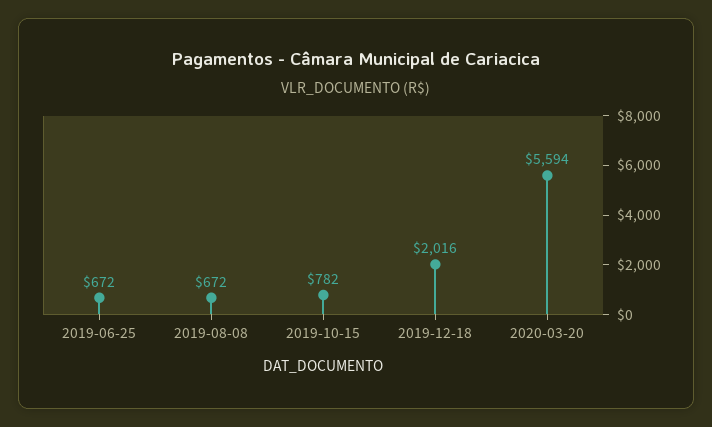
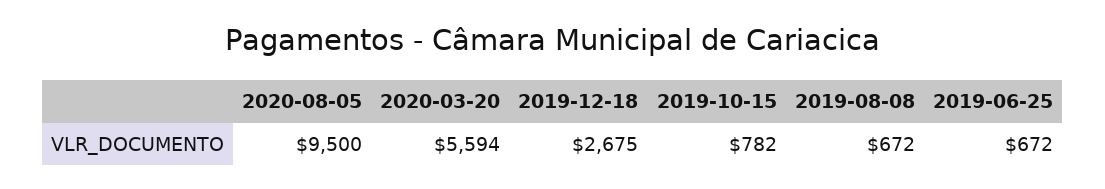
2019-12-18: 2016 -> 2675
2020-08-05: none -> 9500

